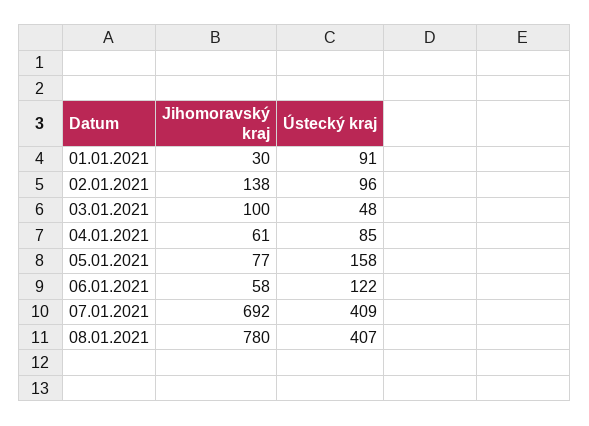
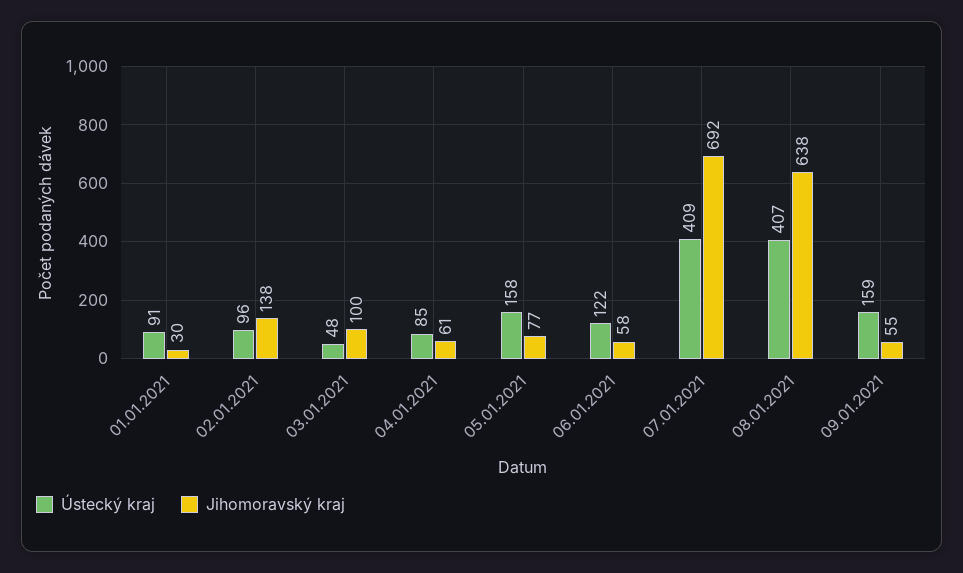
Jihomoravský kraj, 08.01.2021: 780 -> 638
Ústecký kraj, 09.01.2021: none -> 159
Jihomoravský kraj, 09.01.2021: none -> 55

